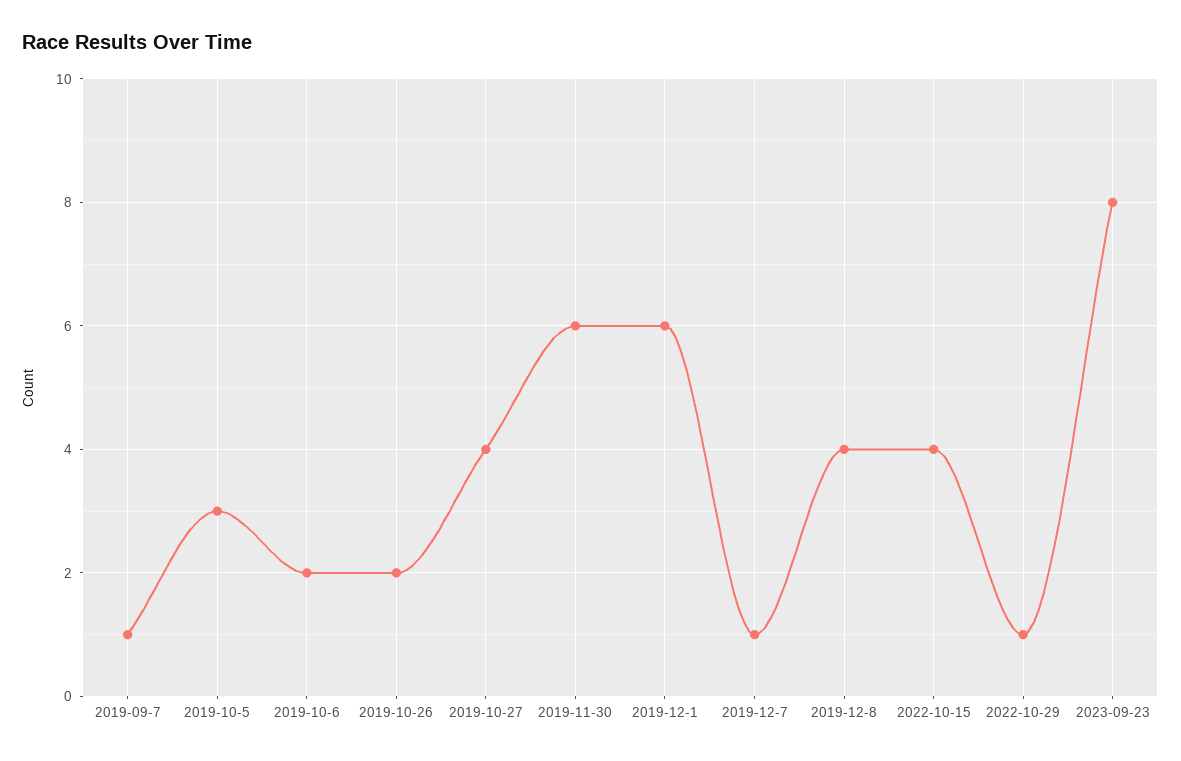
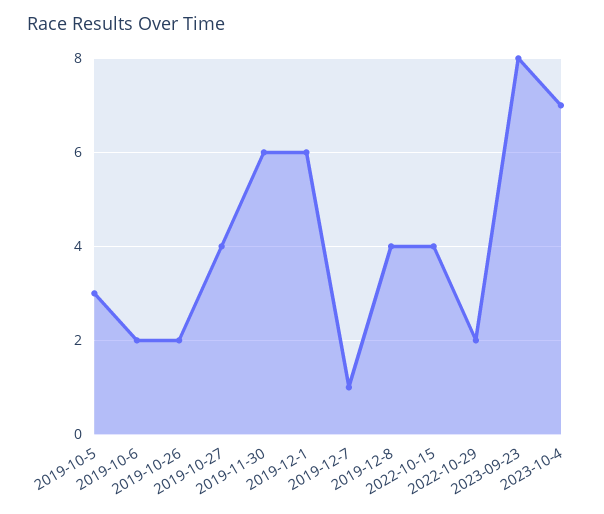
2019-09-7: 1 -> none
2022-10-29: 1 -> 2
2023-10-4: none -> 7

